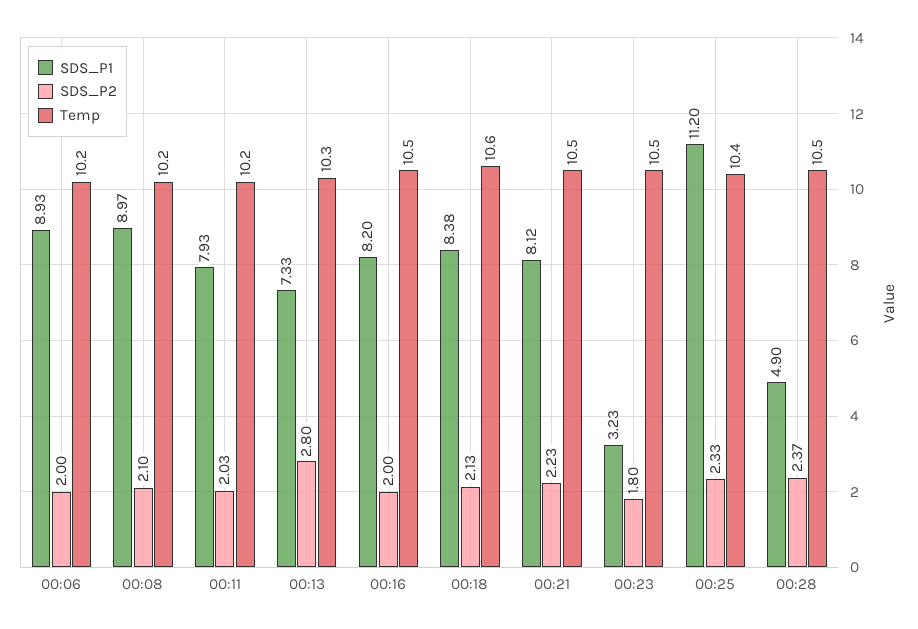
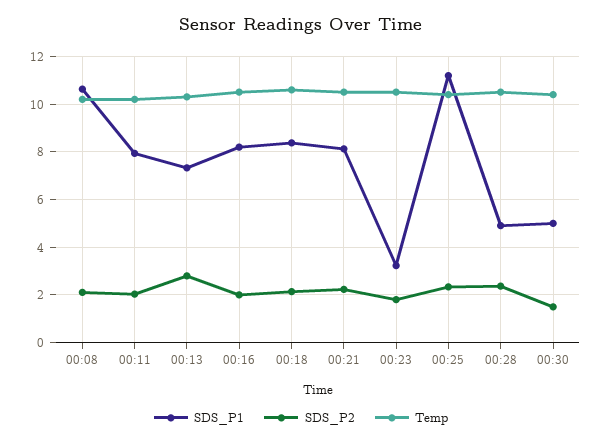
SDS_P1, 00:06: 8.93 -> none
SDS_P2, 00:06: 2 -> none
Temp, 00:06: 10.2 -> none
SDS_P1, 00:08: 8.97 -> 10.5
SDS_P1, 00:30: none -> 5
SDS_P2, 00:30: none -> 1.5
Temp, 00:30: none -> 10.5

